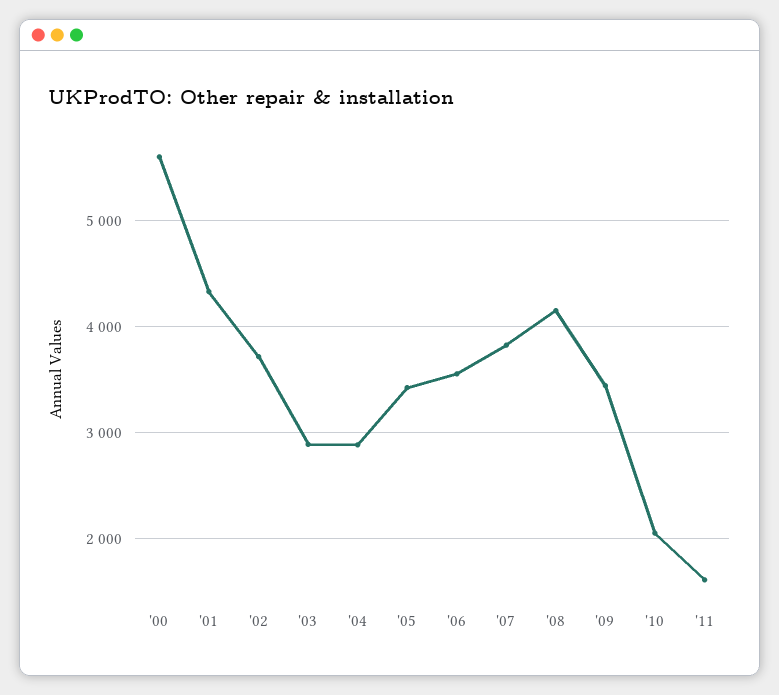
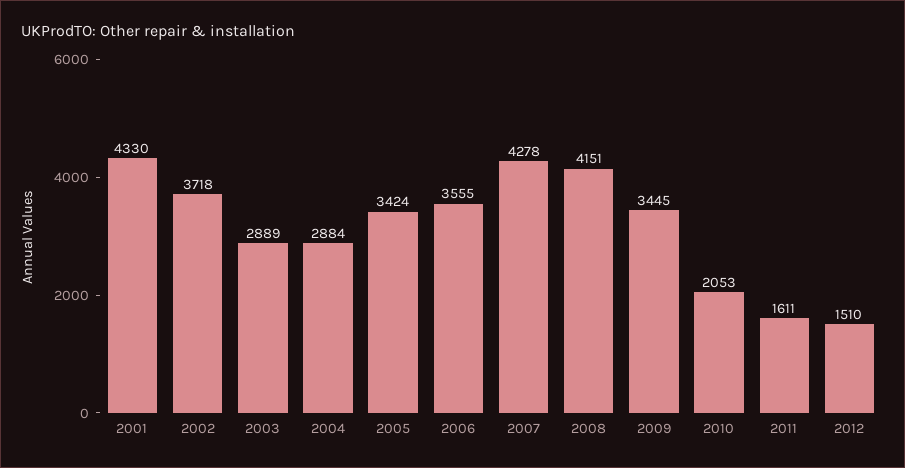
'00: 5600 -> none
'07: 3800 -> 4278
2012: none -> 1510

